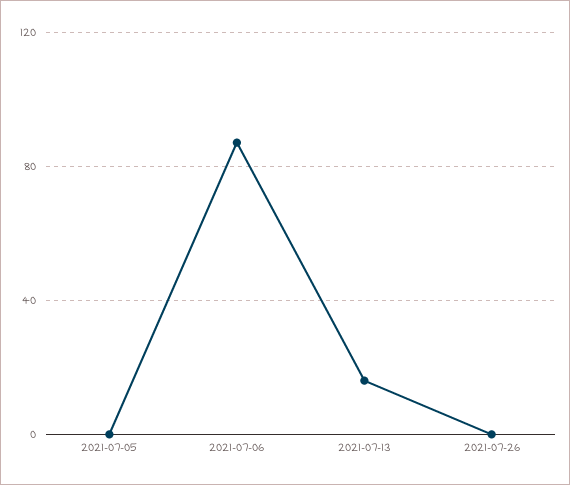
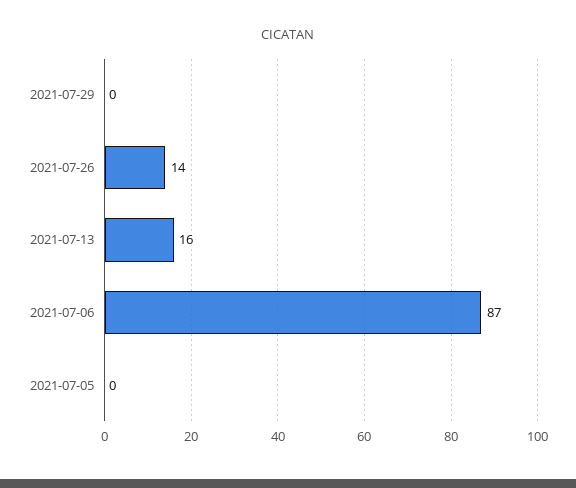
2021-07-26: 0 -> 14
2021-07-29: none -> 0

